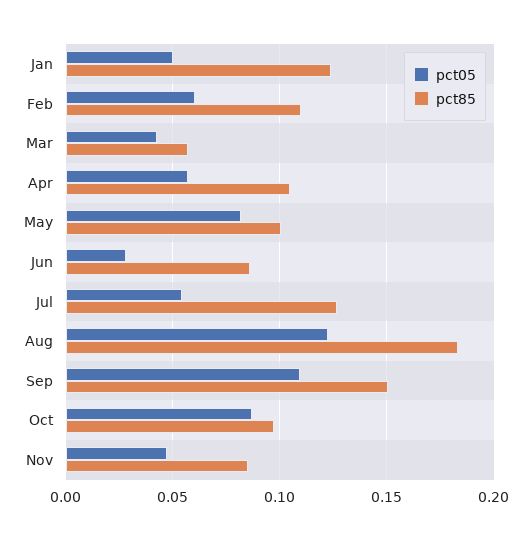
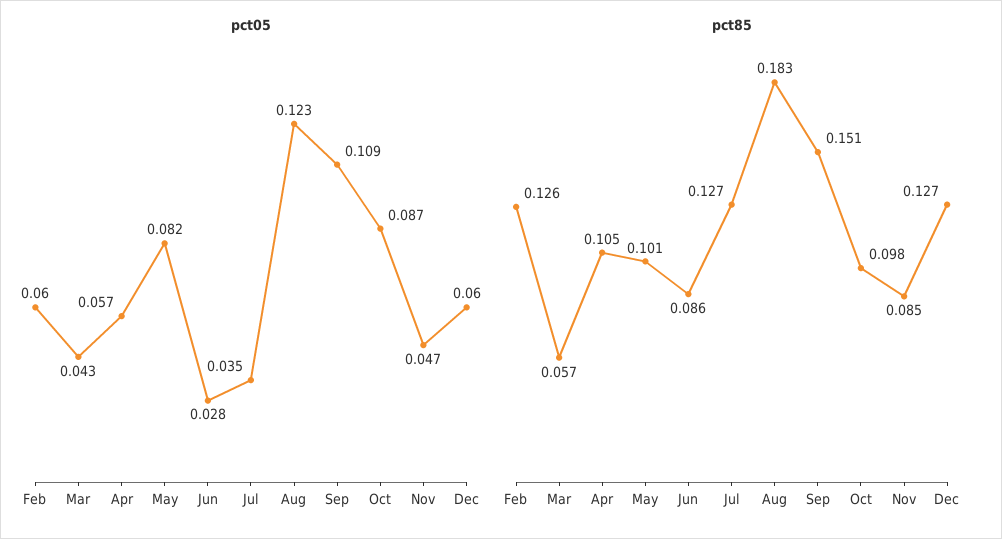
pct05, Jan: 0.05 -> none
pct85, Jan: 0.125 -> none
pct85, Feb: 0.11 -> 0.126
pct05, Jul: 0.055 -> 0.035
pct05, Dec: none -> 0.06
pct85, Dec: none -> 0.127

